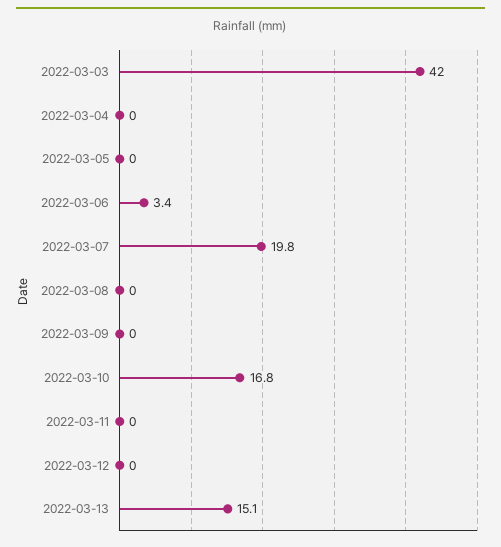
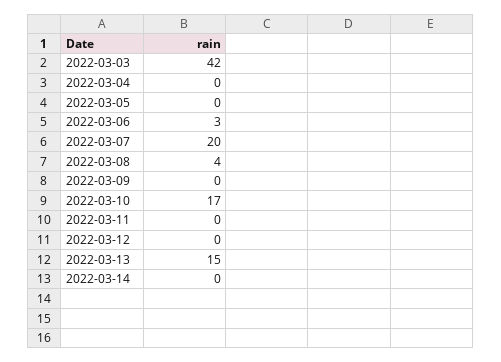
2022-03-08: 0 -> 4
2022-03-14: none -> 0

